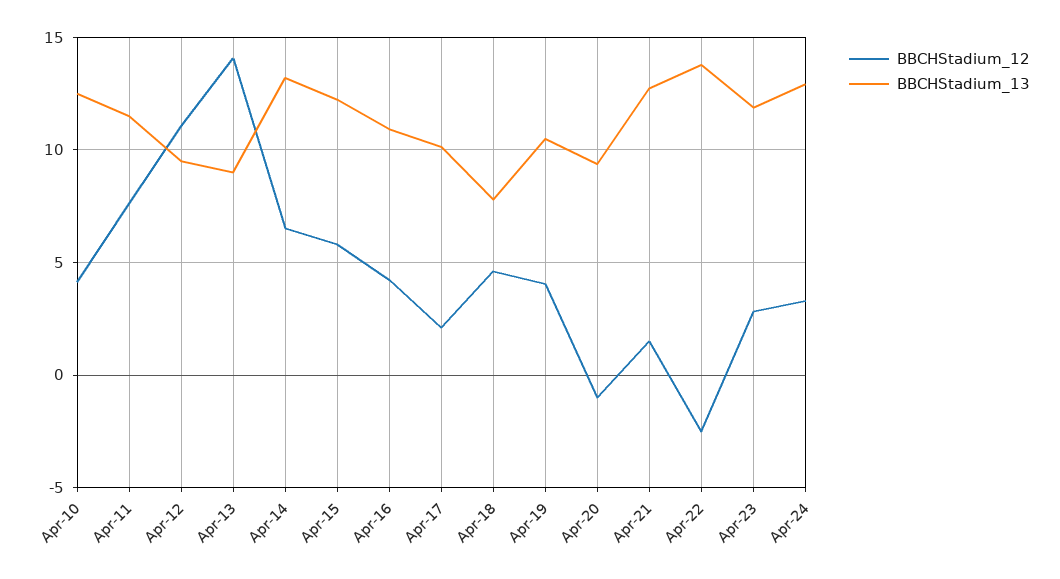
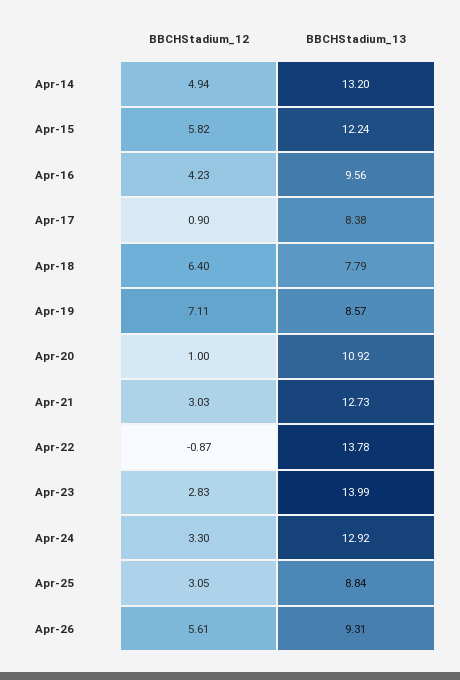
BBCHStadium_12, Apr-10: 4 -> none
BBCHStadium_13, Apr-10: 12.5 -> none
BBCHStadium_12, Apr-11: 7.5 -> none
BBCHStadium_13, Apr-11: 11.5 -> none
BBCHStadium_12, Apr-12: 11 -> none
BBCHStadium_13, Apr-12: 9.5 -> none
BBCHStadium_12, Apr-13: 14 -> none
BBCHStadium_13, Apr-13: 9 -> none
BBCHStadium_12, Apr-14: 6.5 -> 4.94
BBCHStadium_13, Apr-16: 11 -> 9.56
BBCHStadium_12, Apr-17: 2 -> 0.9
BBCHStadium_13, Apr-17: 10 -> 8.38
BBCHStadium_12, Apr-18: 4.5 -> 6.4
BBCHStadium_12, Apr-19: 4 -> 7.11
BBCHStadium_13, Apr-19: 10.5 -> 8.57
BBCHStadium_12, Apr-20: -1 -> 1
BBCHStadium_13, Apr-20: 9.5 -> 10.92
BBCHStadium_12, Apr-21: 1.5 -> 3.03
BBCHStadium_12, Apr-22: -2.5 -> -0.87
BBCHStadium_13, Apr-23: 12 -> 13.99
BBCHStadium_12, Apr-25: none -> 3.05
BBCHStadium_13, Apr-25: none -> 8.84
BBCHStadium_12, Apr-26: none -> 5.61
BBCHStadium_13, Apr-26: none -> 9.31

